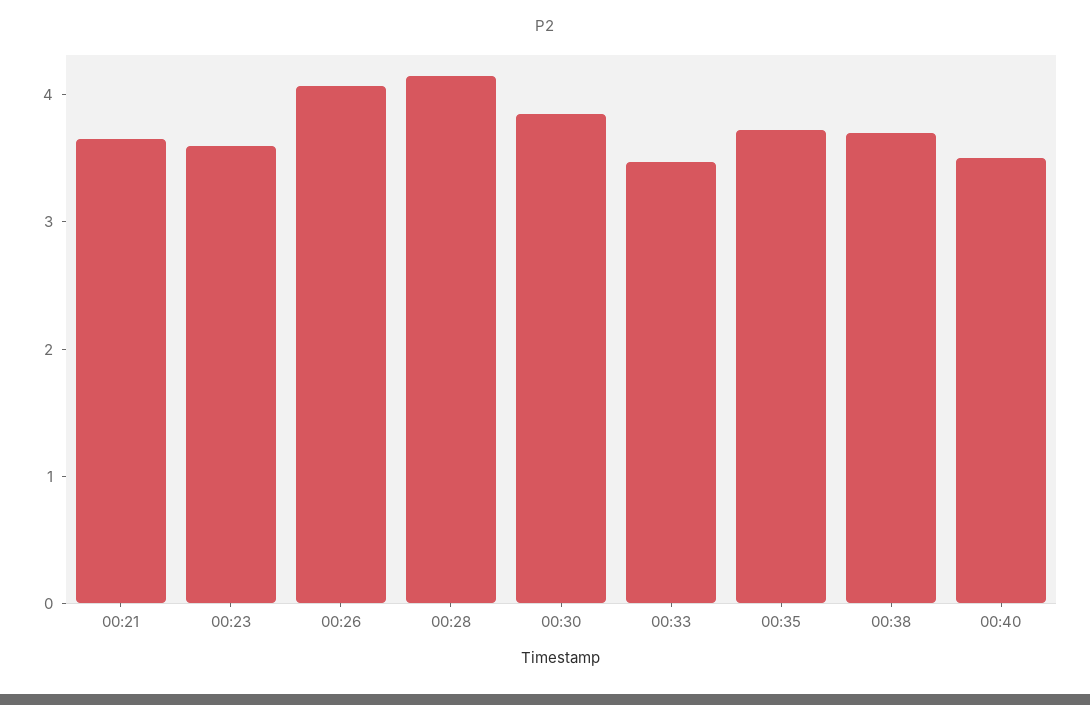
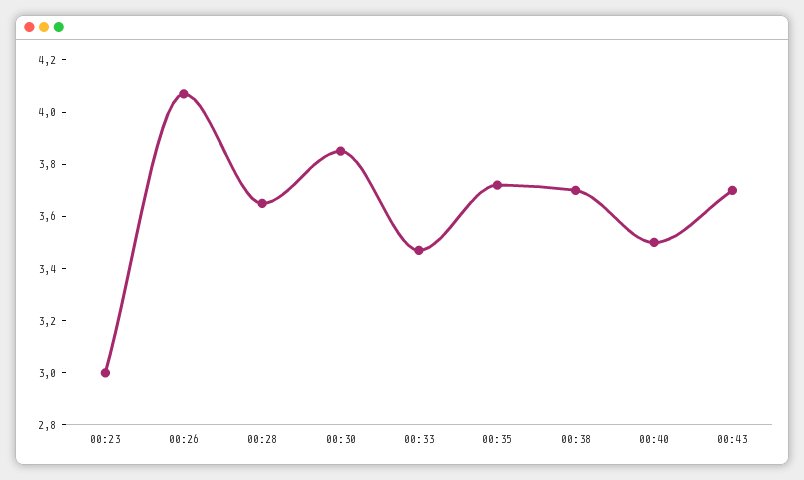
00:21: 3.6 -> none
00:23: 3.6 -> 3
00:28: 4.2 -> 3.65
00:43: none -> 3.7

